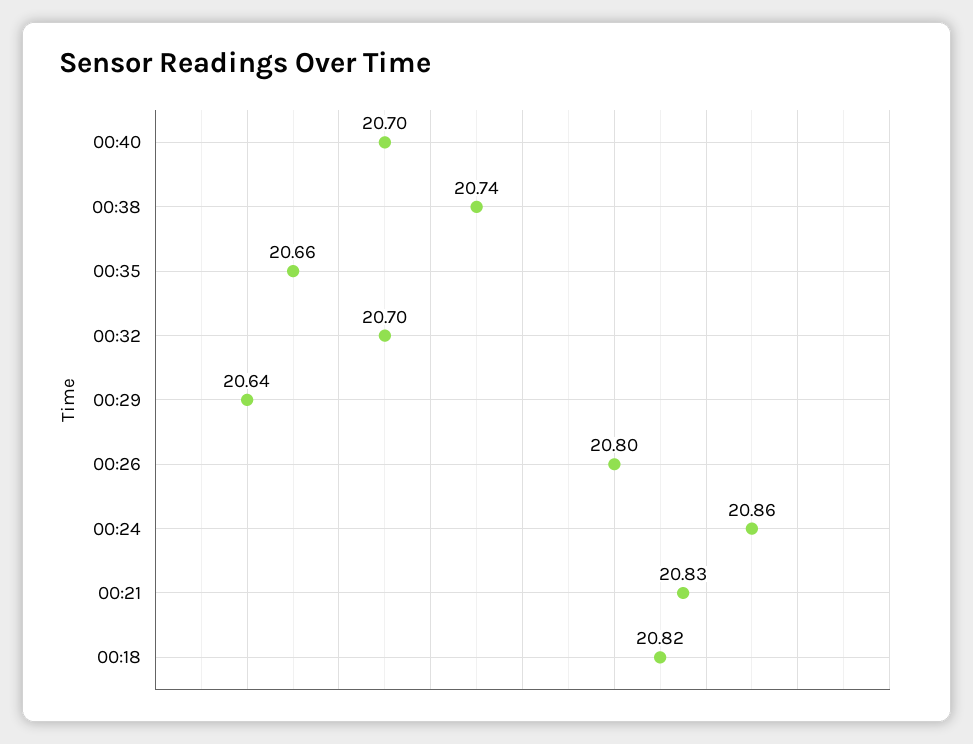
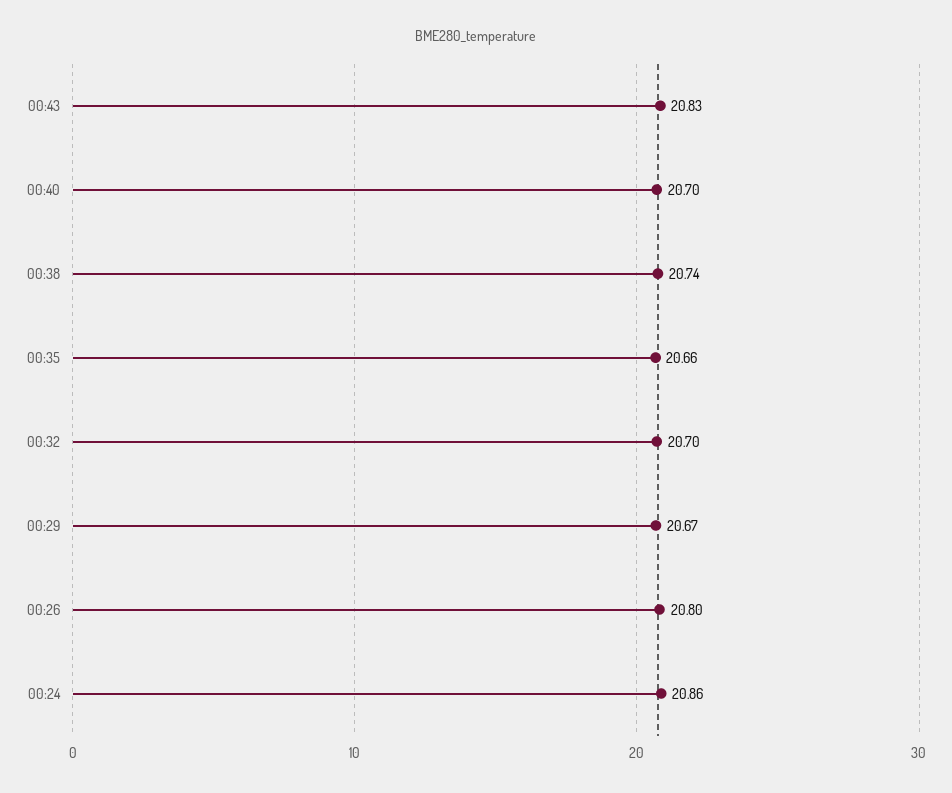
00:29: 20.64 -> 20.67
00:21: 20.83 -> none
00:18: 20.82 -> none
00:43: none -> 20.83

